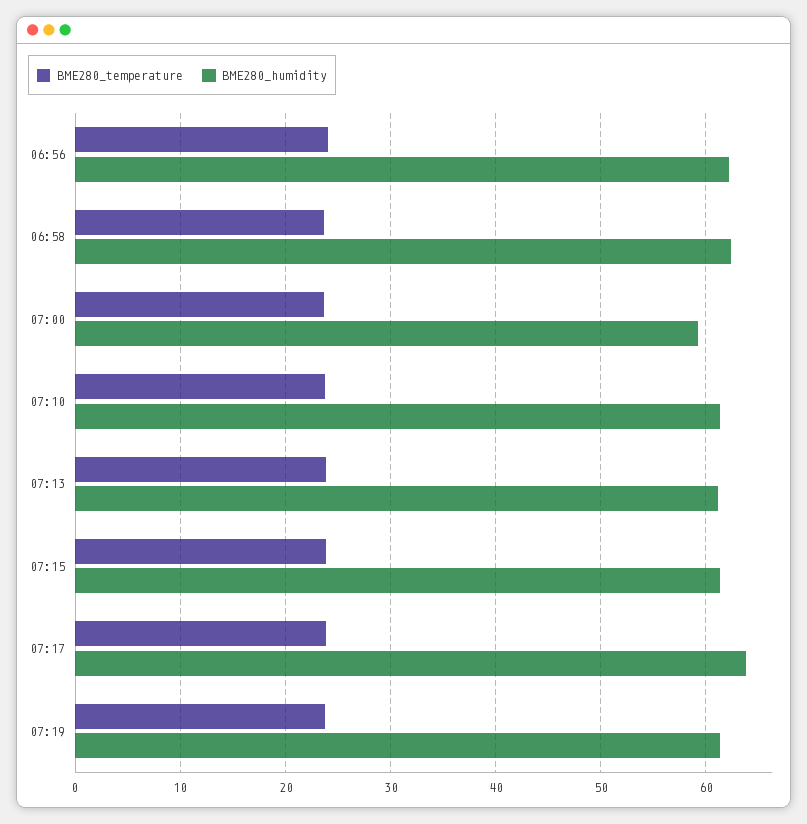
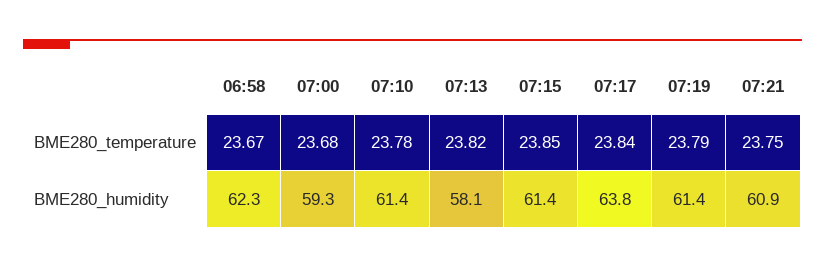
BME280_temperature, 06:56: 24 -> none
BME280_humidity, 06:56: 62 -> none
BME280_humidity, 07:13: 61 -> 58.1
BME280_temperature, 07:21: none -> 23.75
BME280_humidity, 07:21: none -> 60.9

